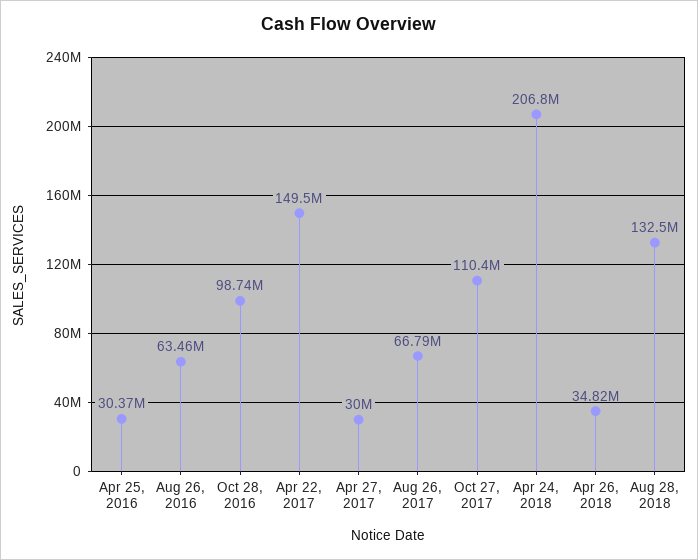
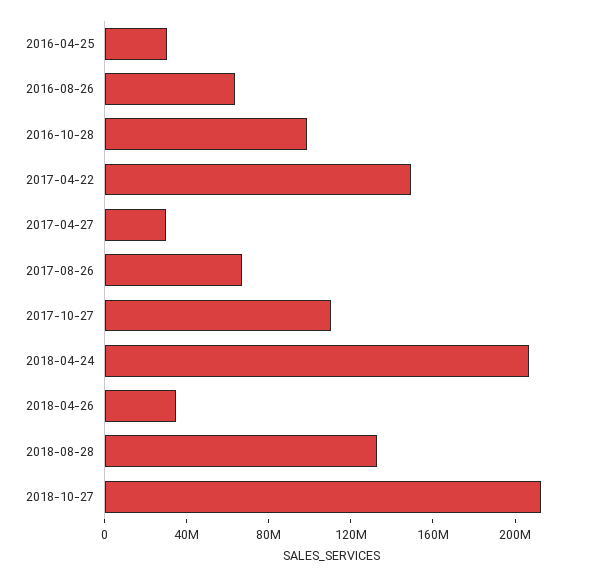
2018-10-27: none -> 210000000

